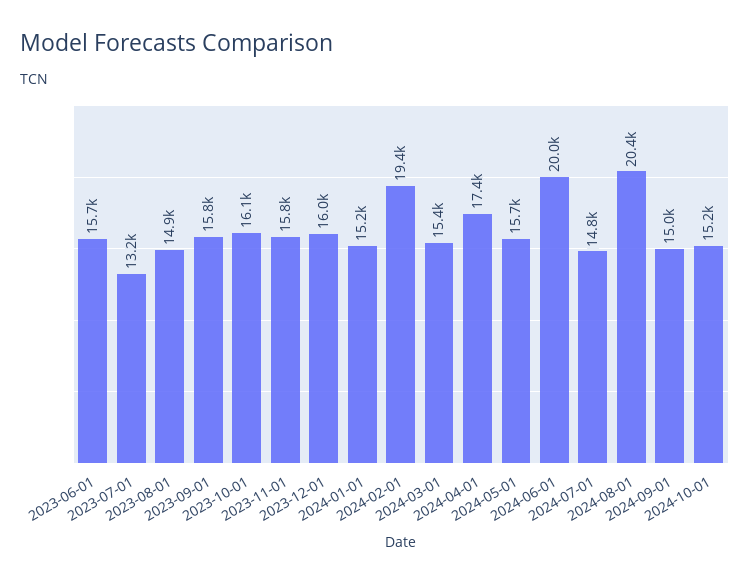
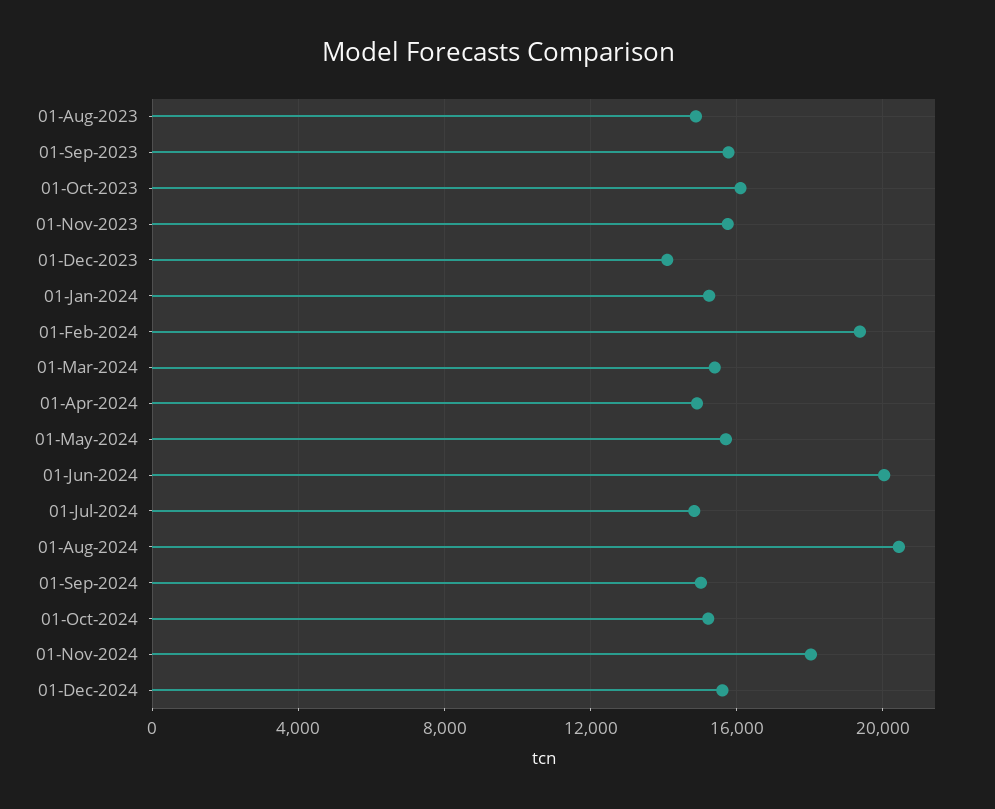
2023-06-01: 15700 -> none
2023-07-01: 13200 -> none
2023-12-01: 16000 -> 14000
2024-04-01: 17400 -> 15000
01-Nov-2024: none -> 18000
01-Dec-2024: none -> 15500

